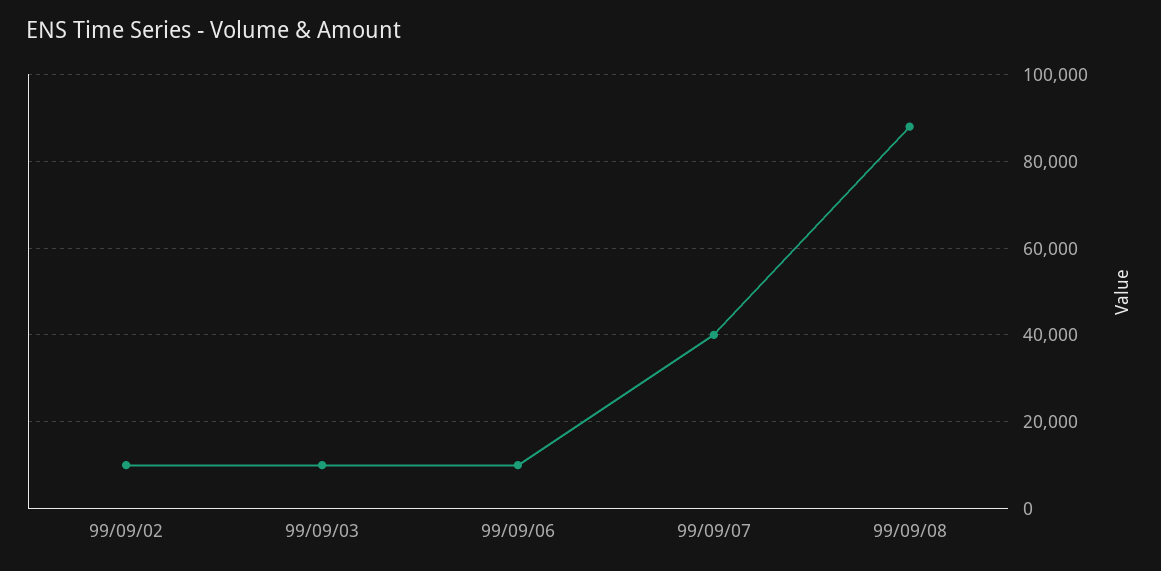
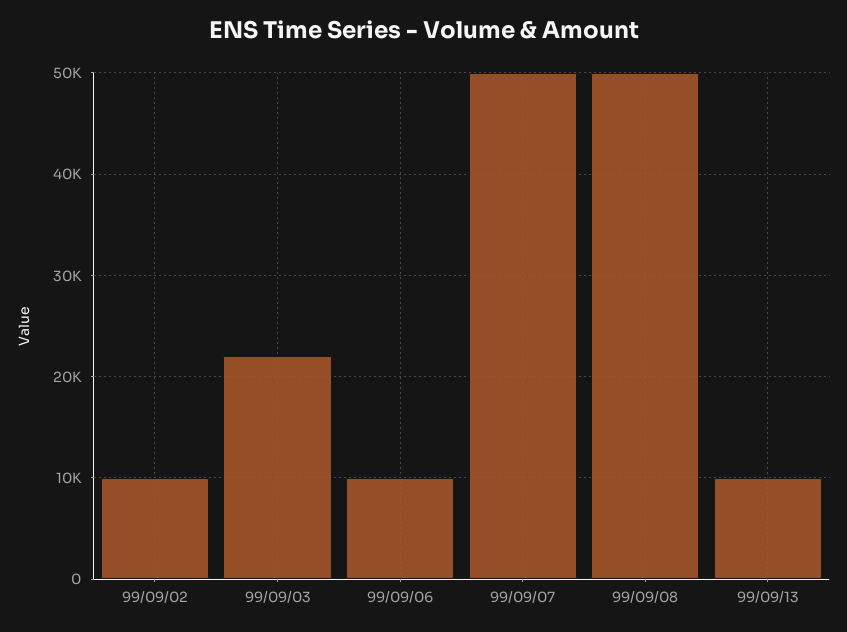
99/09/03: 10000 -> 22000
99/09/07: 40000 -> 50000
99/09/08: 88000 -> 50000
99/09/13: none -> 10000

